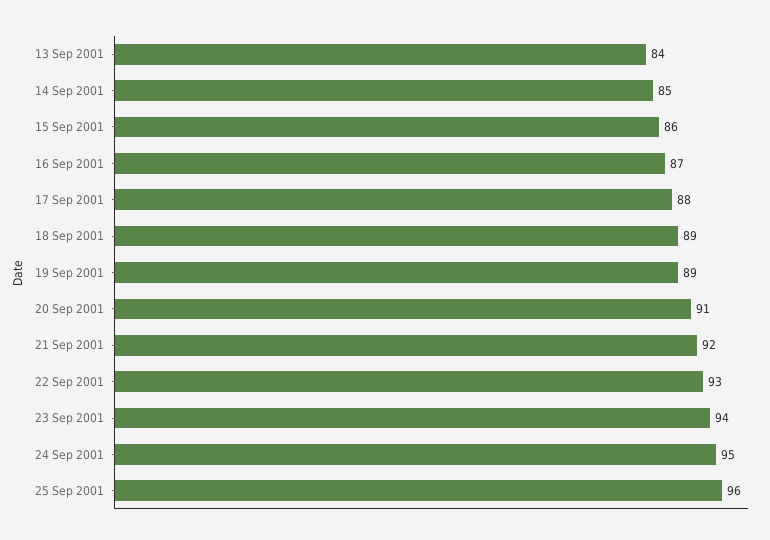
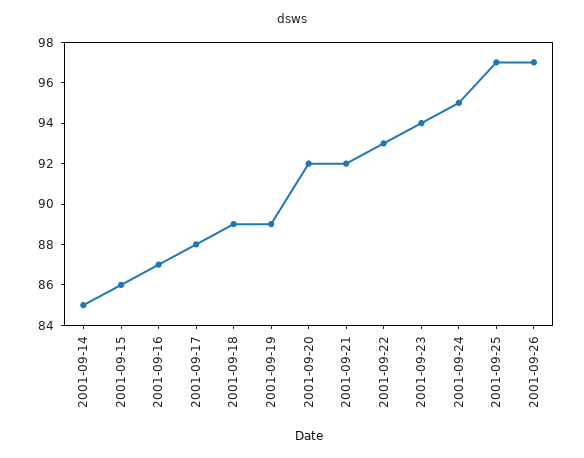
13 Sep 2001: 84 -> none
20 Sep 2001: 91 -> 92
25 Sep 2001: 96 -> 97
2001-09-26: none -> 97

